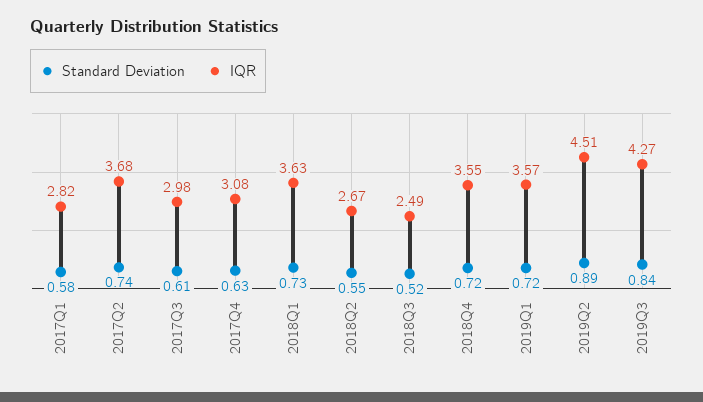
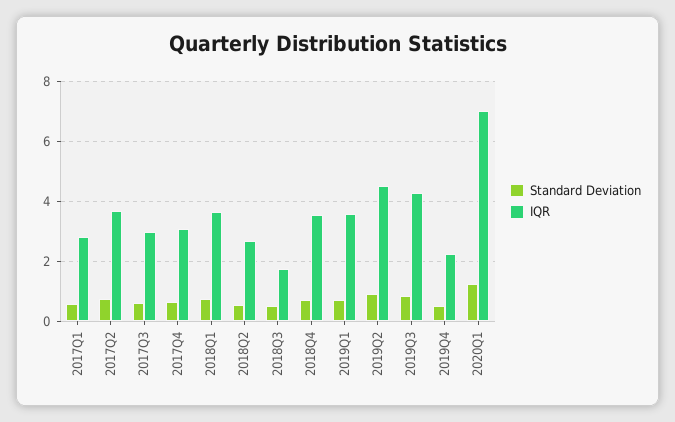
IQR, 2018Q3: 2.49 -> 1.75
Standard Deviation, 2019Q4: none -> 0.5
IQR, 2019Q4: none -> 2.25
Standard Deviation, 2020Q1: none -> 1.25
IQR, 2020Q1: none -> 7

